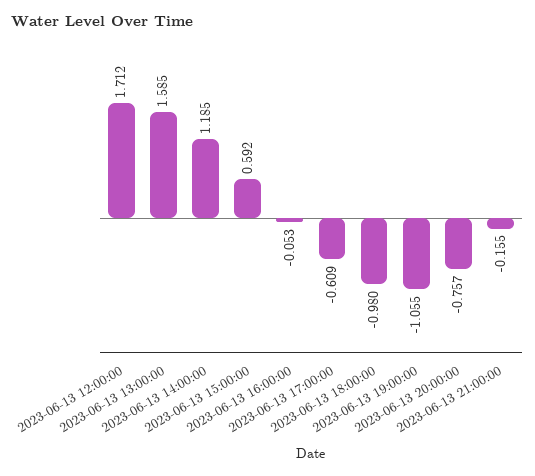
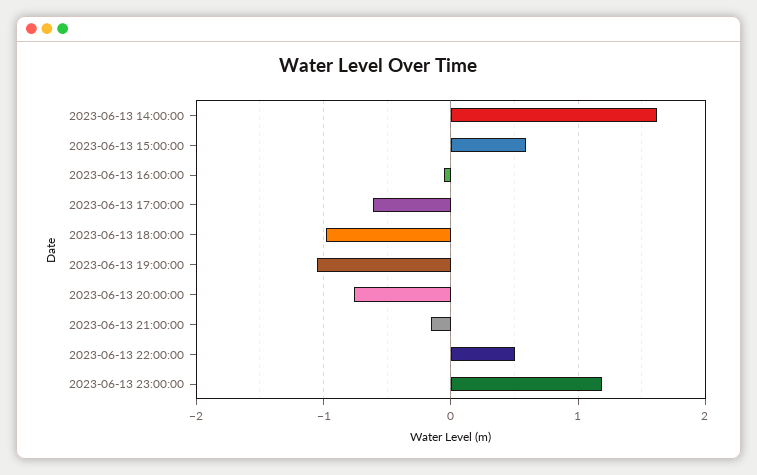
2023-06-13 12:00:00: 1.712 -> none
2023-06-13 13:00:00: 1.585 -> none
2023-06-13 14:00:00: 1.185 -> 1.6
2023-06-13 22:00:00: none -> 0.5
2023-06-13 23:00:00: none -> 1.2

